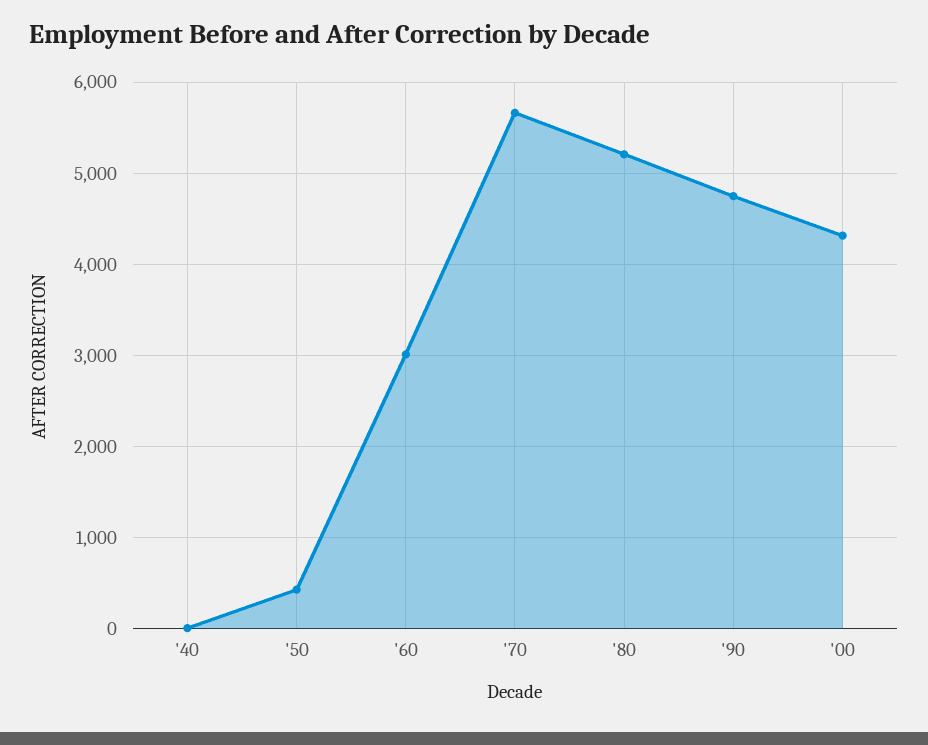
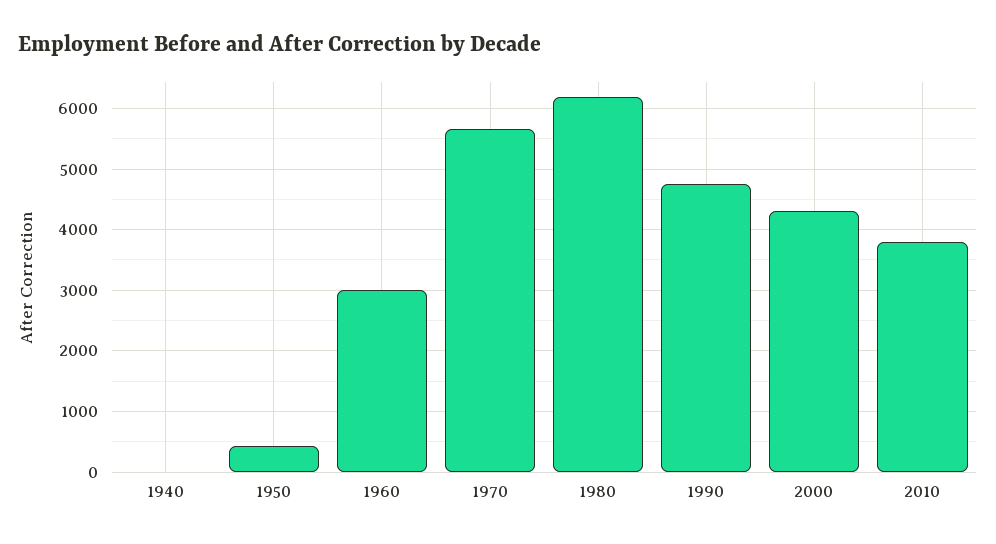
'80: 5200 -> 6200
2010: none -> 3800

